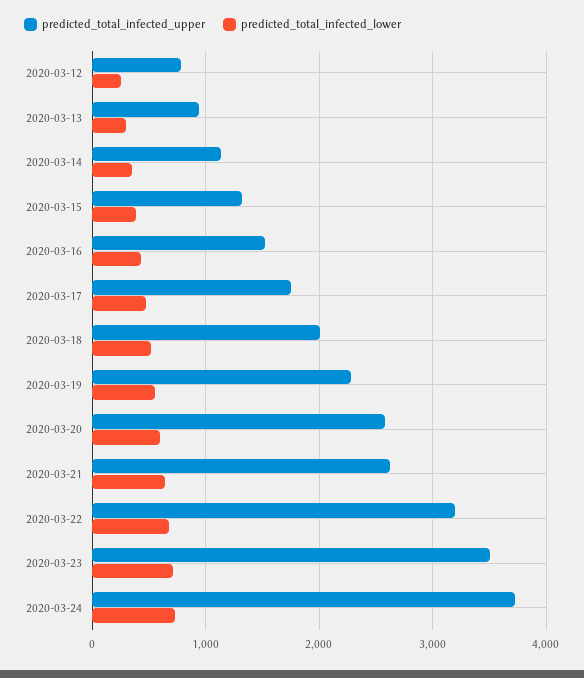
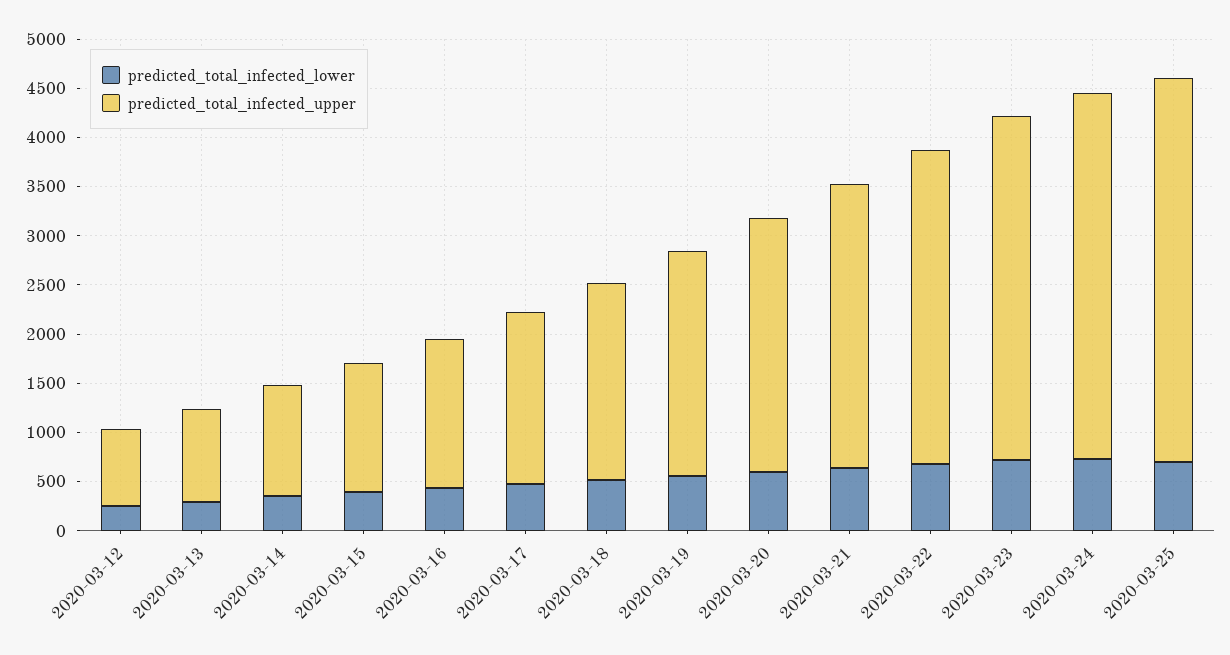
predicted_total_infected_upper, 2020-03-21: 2600 -> 2900
predicted_total_infected_lower, 2020-03-25: none -> 700
predicted_total_infected_upper, 2020-03-25: none -> 3900

